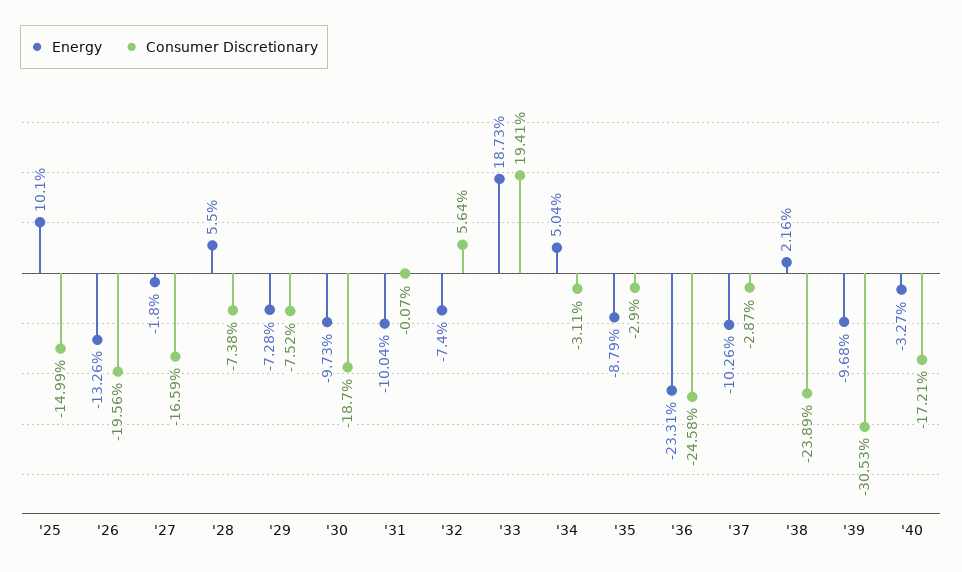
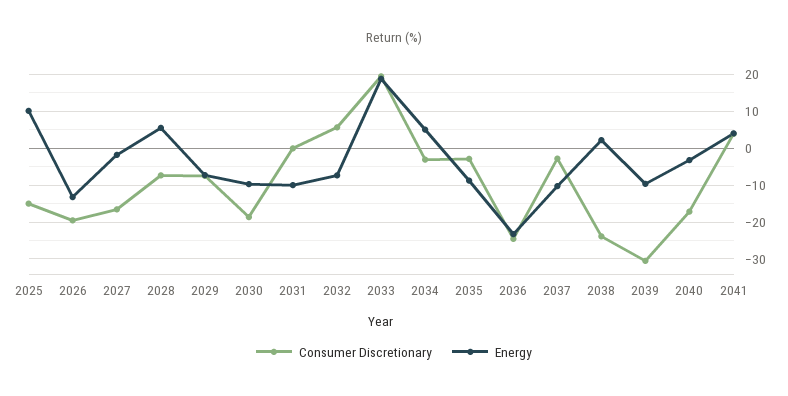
Consumer Discretionary, 2041: none -> 4
Energy, 2041: none -> 4

